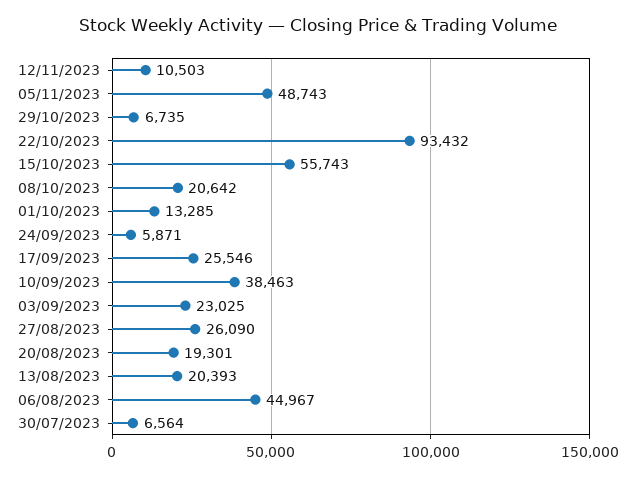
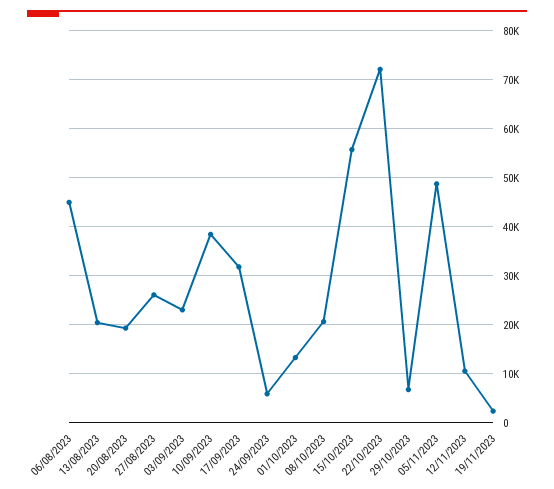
22/10/2023: 93432 -> 72000
17/09/2023: 25546 -> 32000
30/07/2023: 6564 -> none
19/11/2023: none -> 2000

